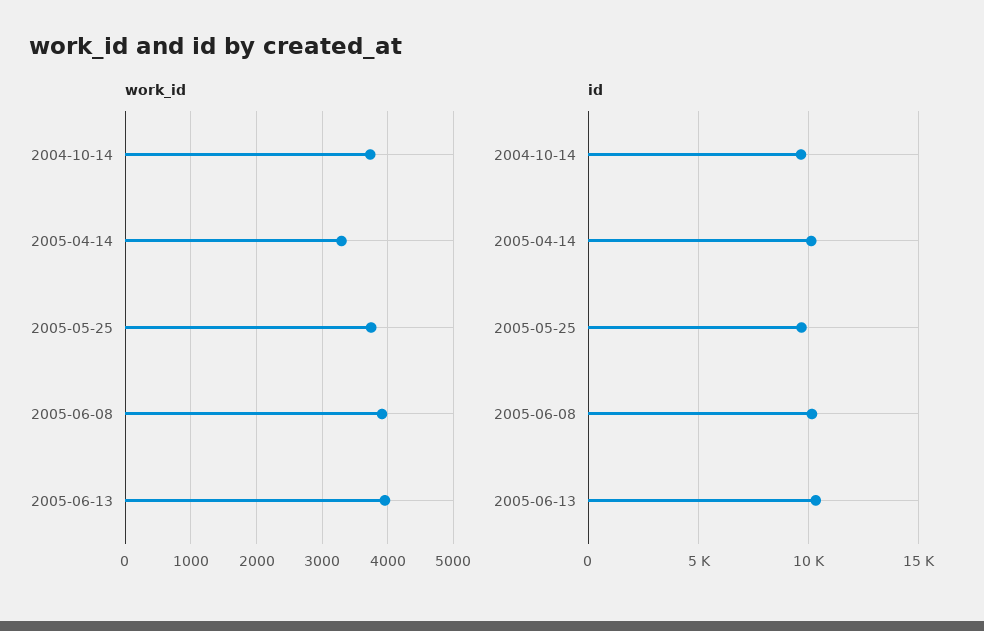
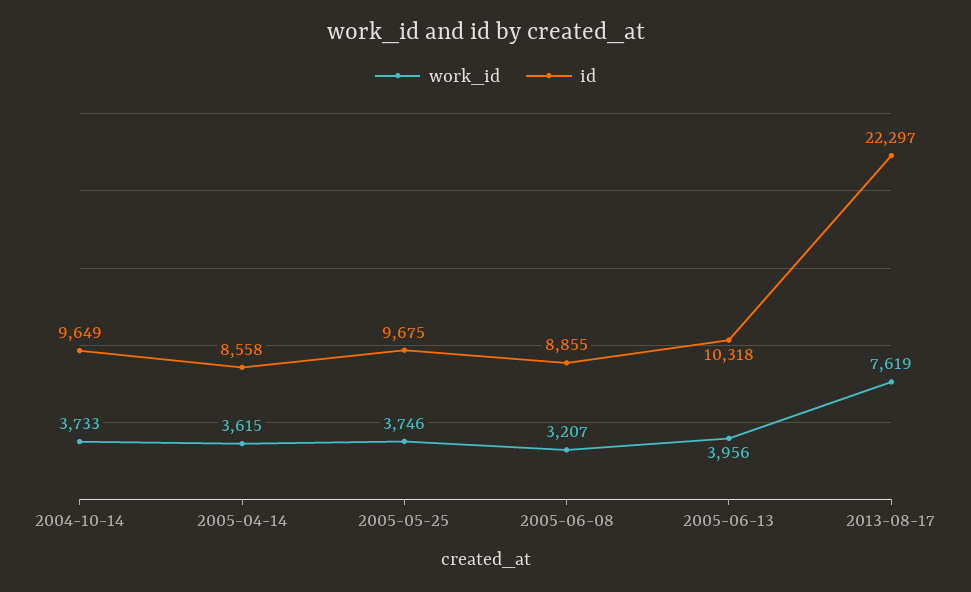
work_id, 2005-04-14: 3300 -> 3615
work_id, 2005-06-08: 3900 -> 3207
id, 2005-04-14: 10000 -> 8558
id, 2005-06-08: 10000 -> 8855
work_id, 2013-08-17: none -> 7619
id, 2013-08-17: none -> 22297

